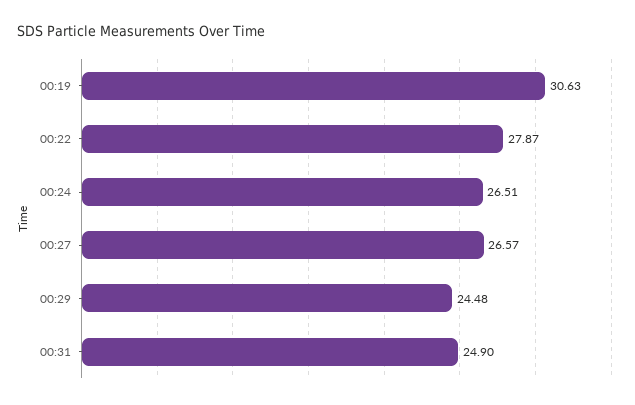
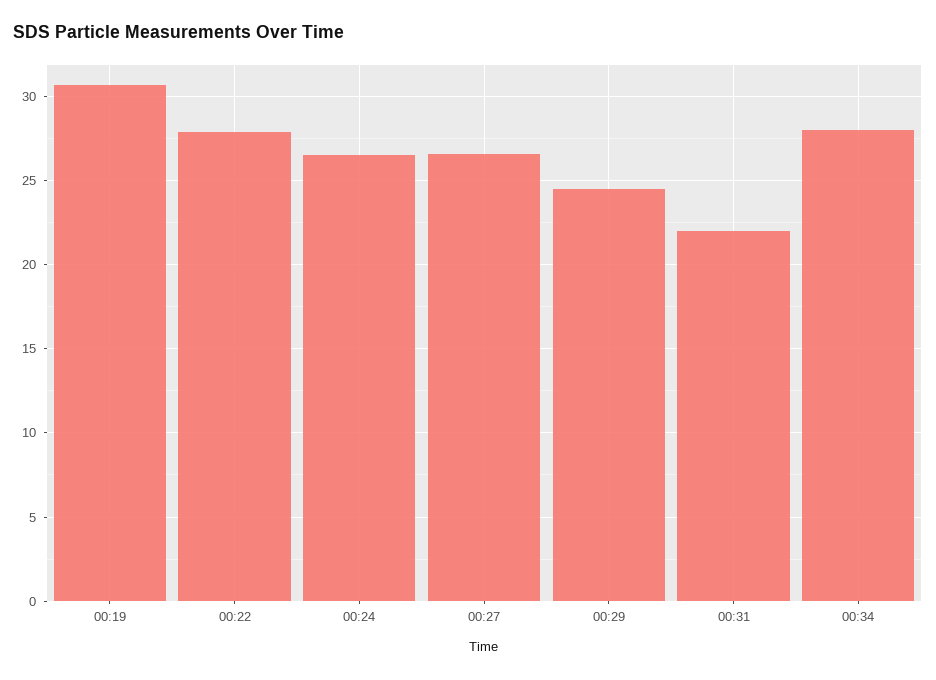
00:31: 24.9 -> 22
00:34: none -> 28

